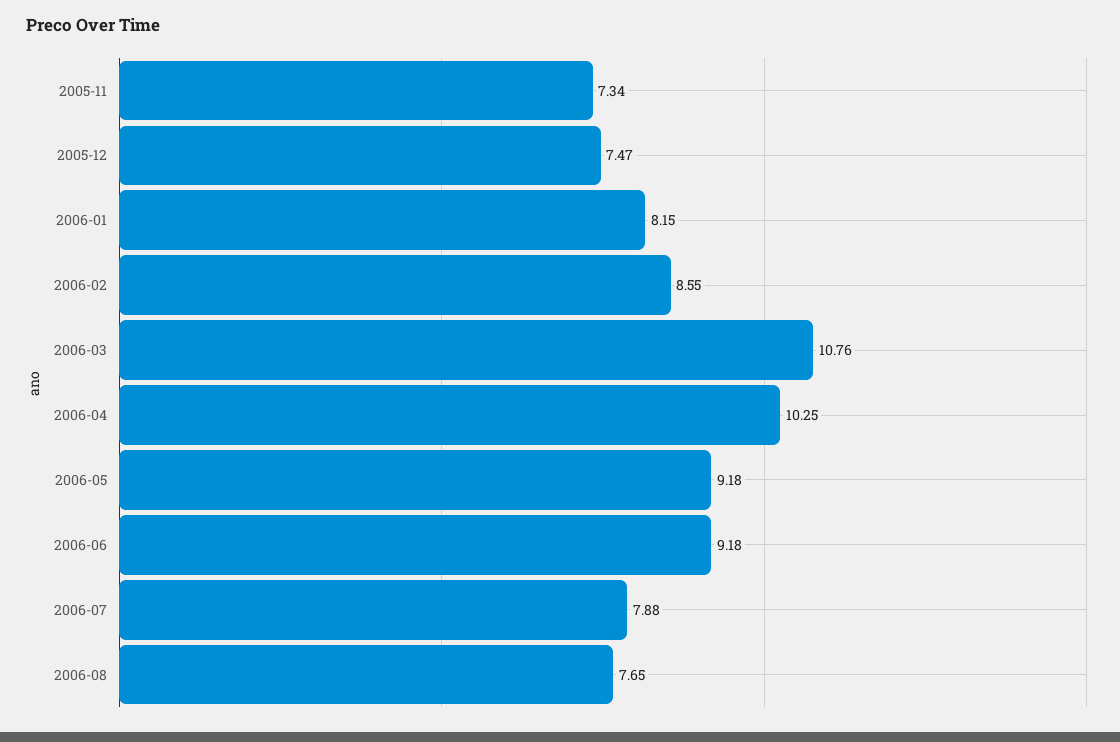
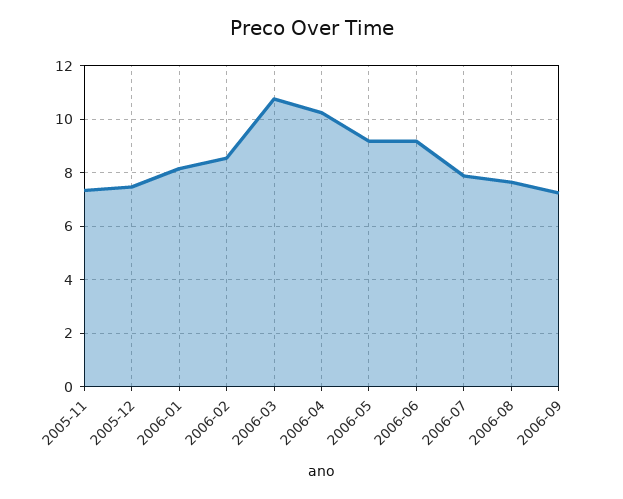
2006-09: none -> 7.25

